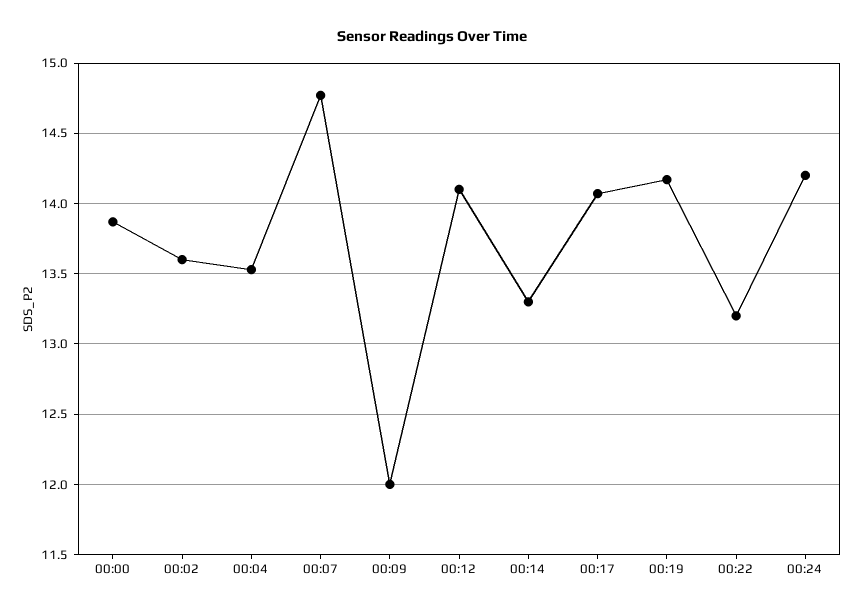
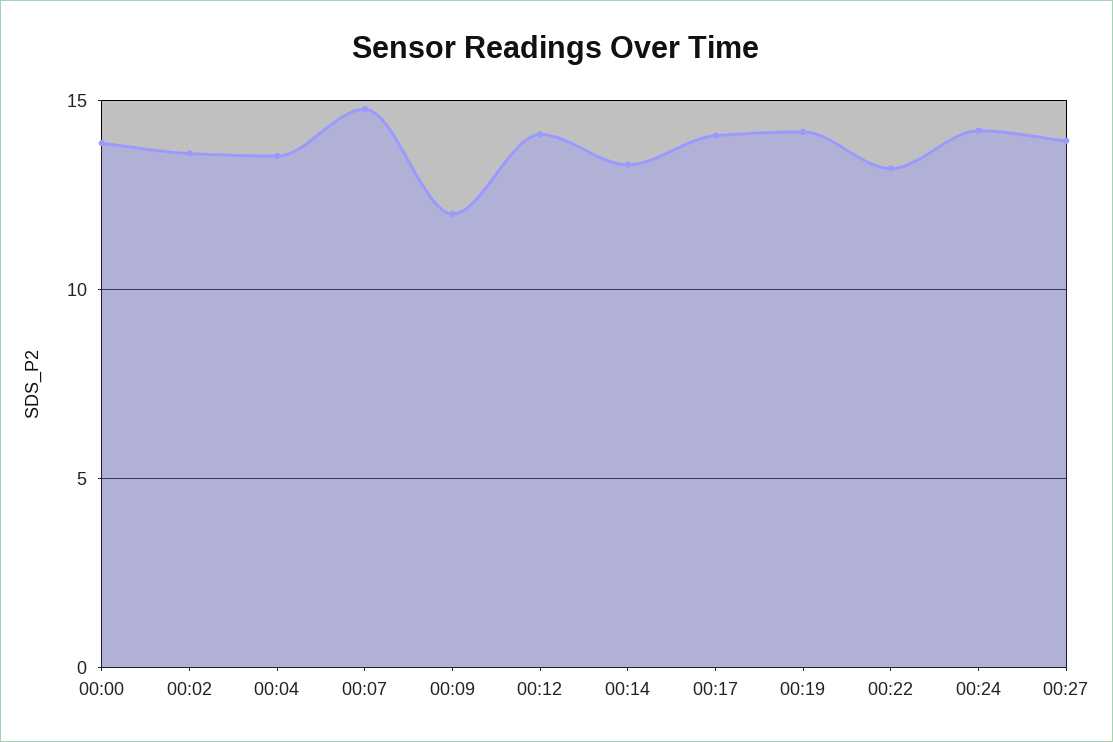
00:27: none -> 14

